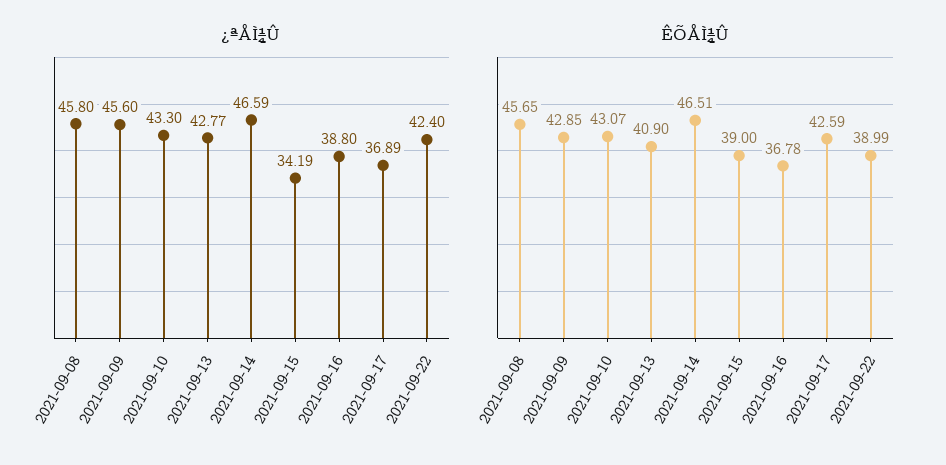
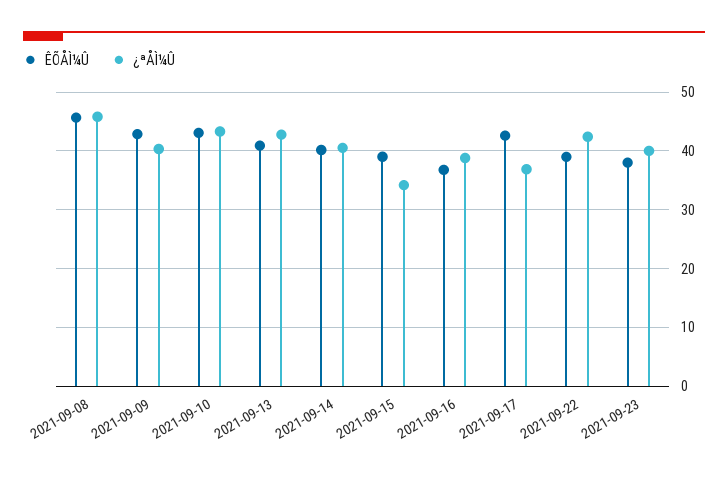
¿ªÅÌ¼Û, 2021-09-09: 45.6 -> 40
¿ªÅÌ¼Û, 2021-09-14: 46.59 -> 40
ÊÕÅÌ¼Û, 2021-09-14: 46.51 -> 40
ÊÕÅÌ¼Û, 2021-09-23: none -> 38
¿ªÅÌ¼Û, 2021-09-23: none -> 40

